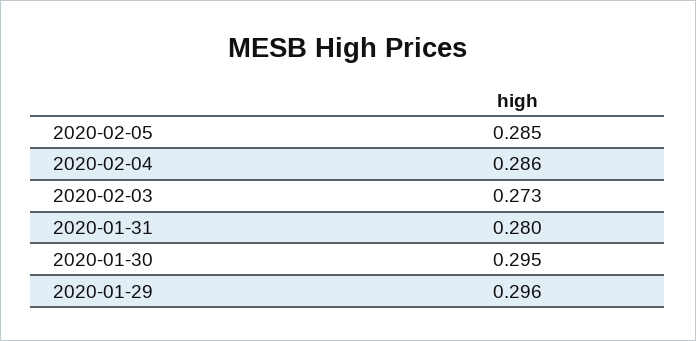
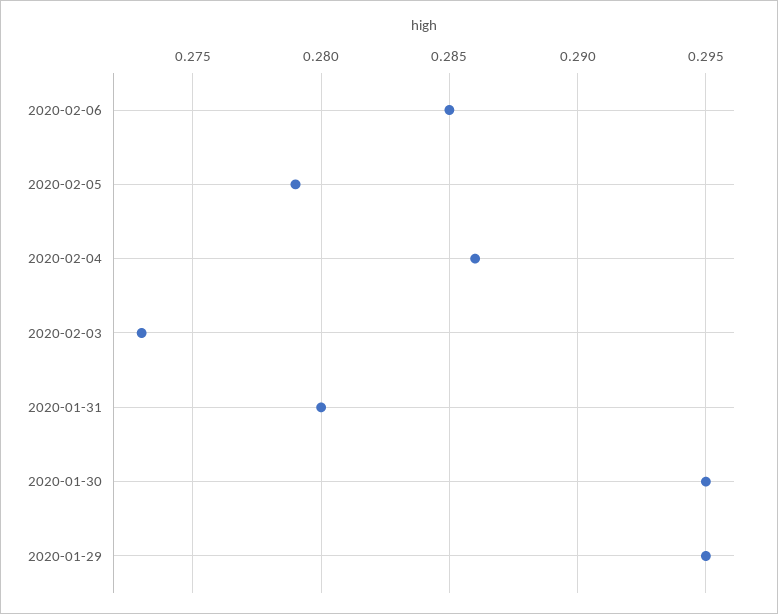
2020-02-05: 0.285 -> 0.279
2020-01-29: 0.296 -> 0.295
2020-02-06: none -> 0.285

